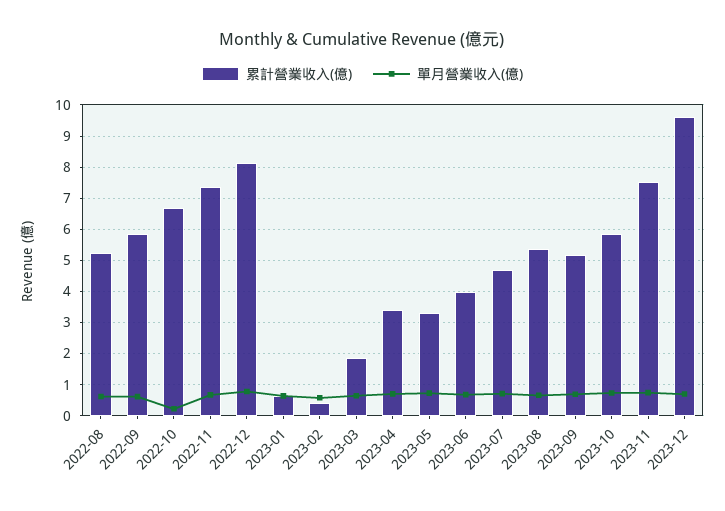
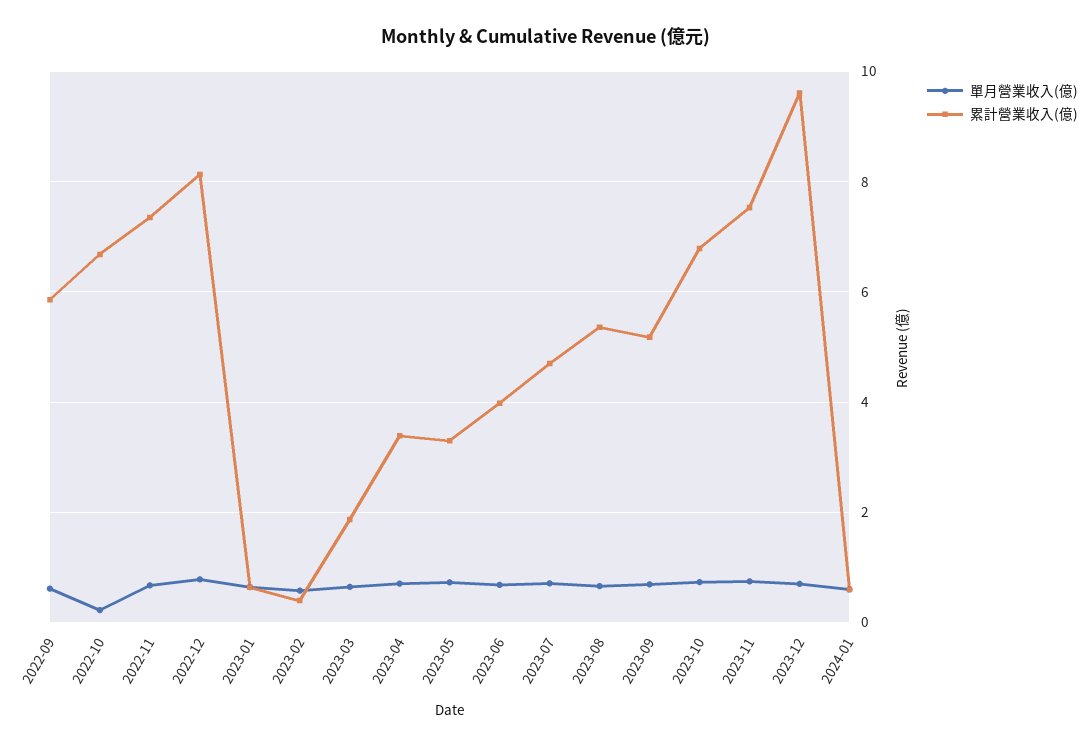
累計營業收入(億), 2022-08: 5.2 -> none
單月營業收入(億), 2022-08: 0.6 -> none
累計營業收入(億), 2023-10: 5.8 -> 6.8
單月營業收入(億), 2024-01: none -> 0.6
累計營業收入(億), 2024-01: none -> 0.6

